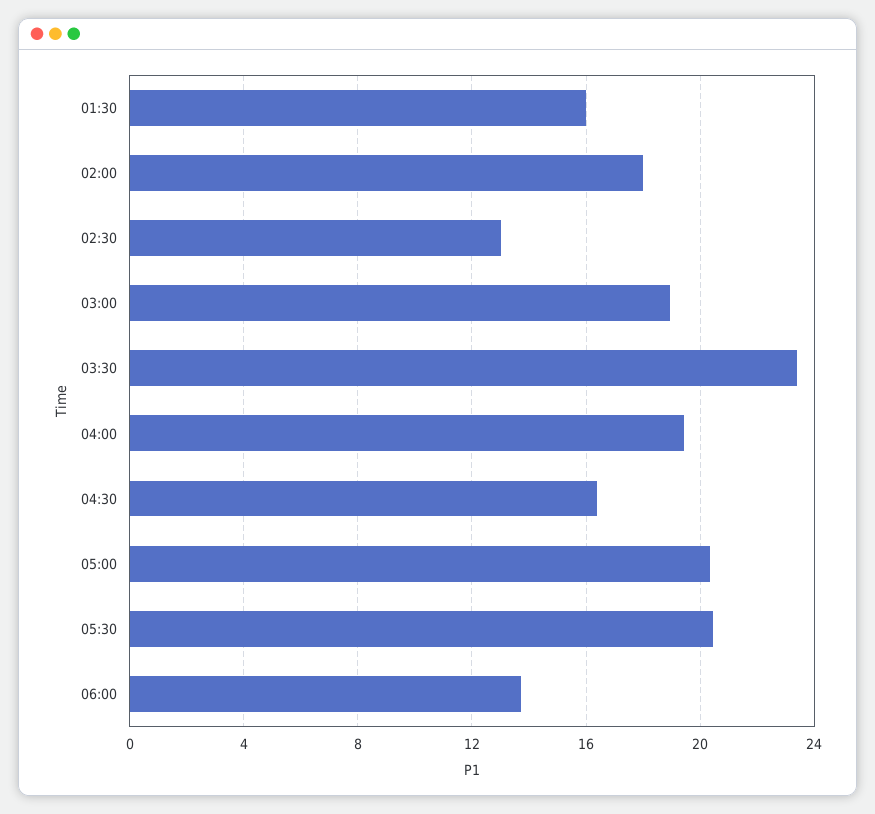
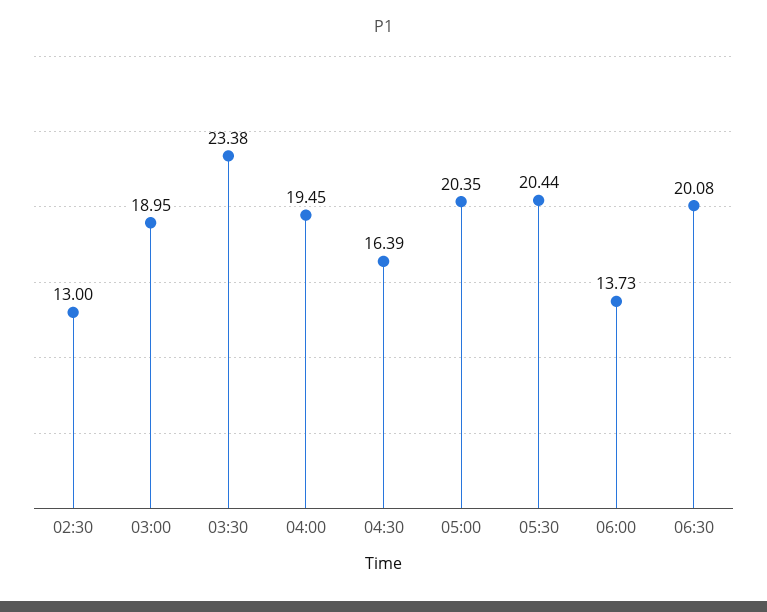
01:30: 16 -> none
02:00: 18 -> none
06:30: none -> 20.08

